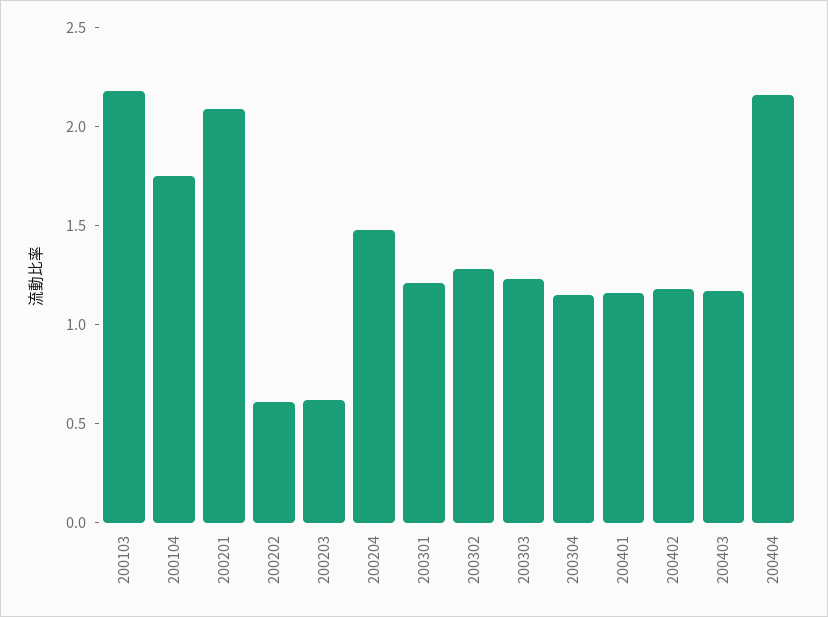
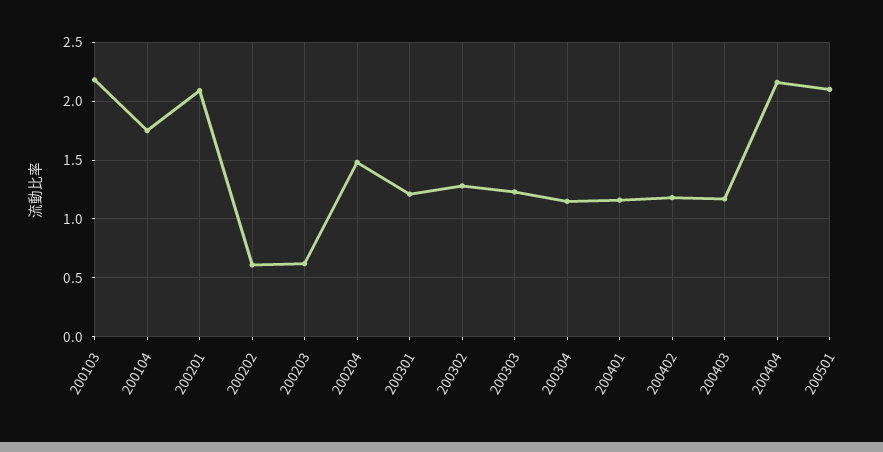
200501: none -> 2.1

